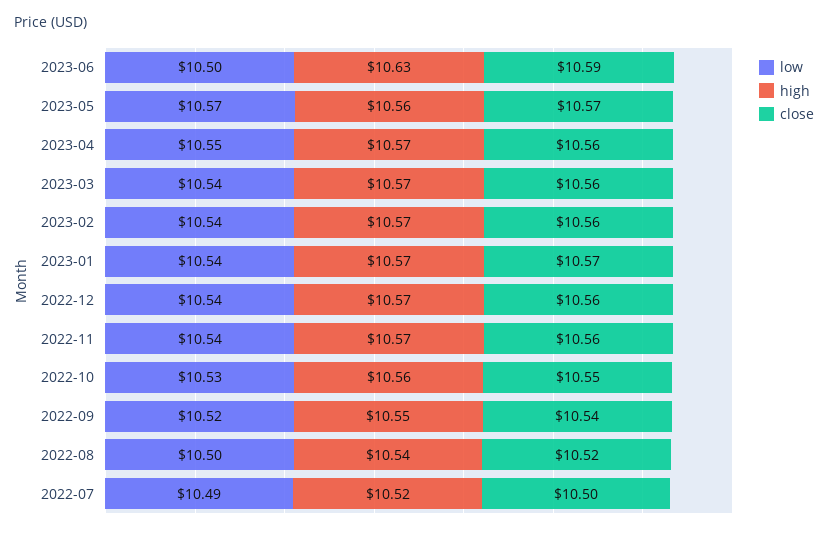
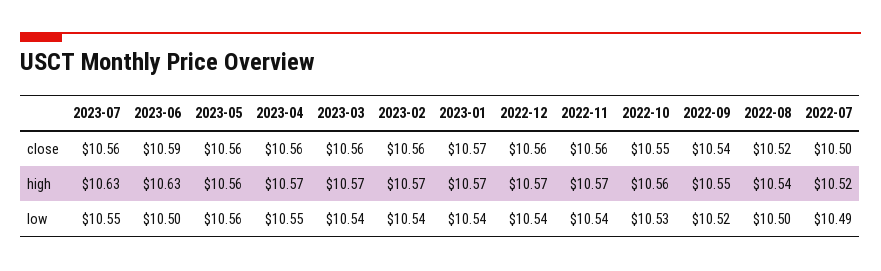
low, 2023-05: 10.57 -> 10.56
close, 2023-05: 10.57 -> 10.56
close, 2023-07: none -> 10.56
high, 2023-07: none -> 10.63
low, 2023-07: none -> 10.55

